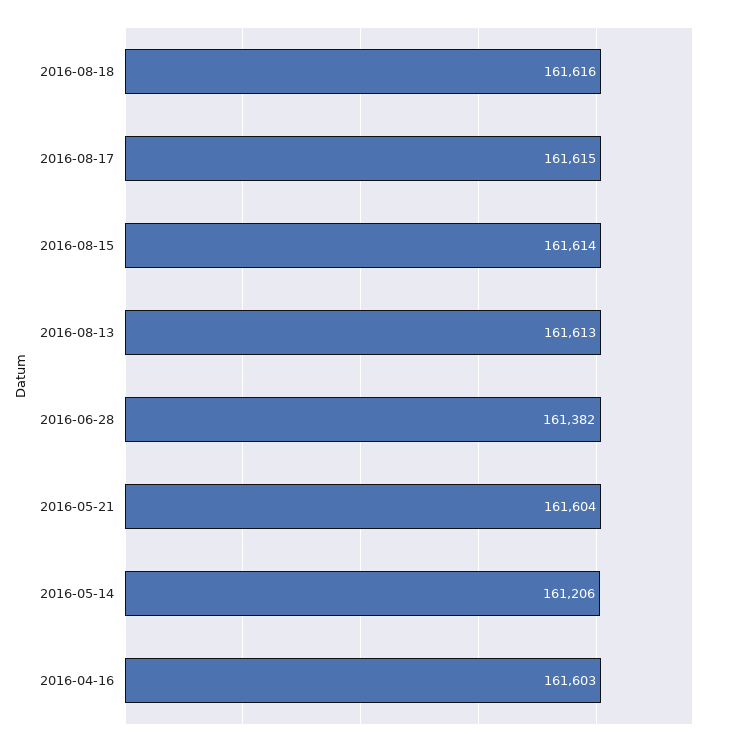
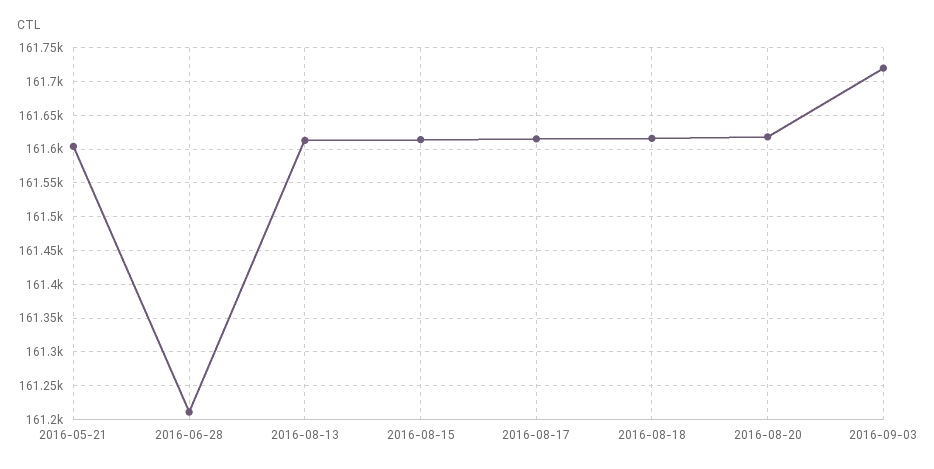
2016-06-28: 161382 -> 161210
2016-05-14: 161206 -> none
2016-04-16: 161603 -> none
2016-08-20: none -> 161620
2016-09-03: none -> 161720

